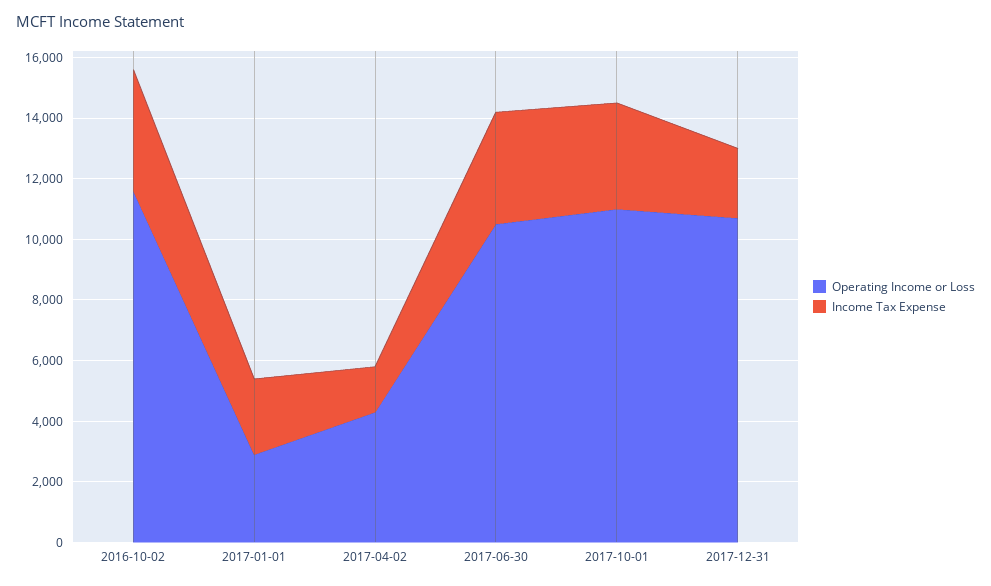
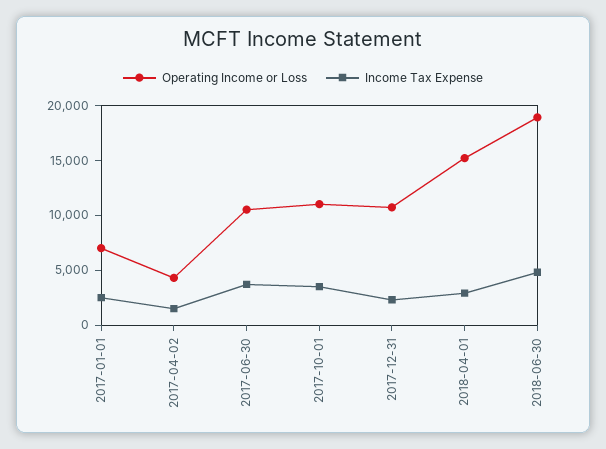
Operating Income or Loss, 2016-10-02: 11500 -> none
Income Tax Expense, 2016-10-02: 4000 -> none
Operating Income or Loss, 2017-01-01: 3000 -> 7000
Operating Income or Loss, 2018-04-01: none -> 15000
Income Tax Expense, 2018-04-01: none -> 3000
Operating Income or Loss, 2018-06-30: none -> 19000
Income Tax Expense, 2018-06-30: none -> 5000

